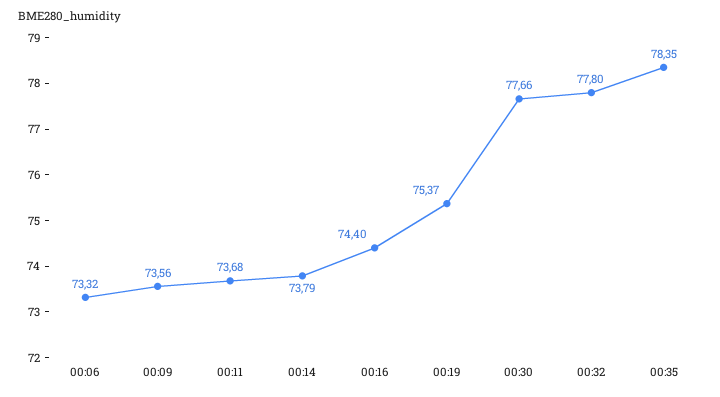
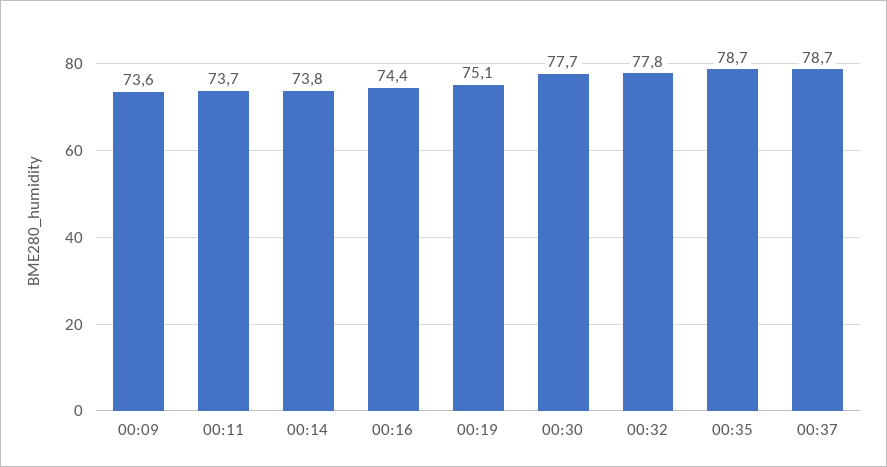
00:06: 73.32 -> none
00:19: 75.37 -> 75.1
00:35: 78.35 -> 78.7
00:37: none -> 78.7

